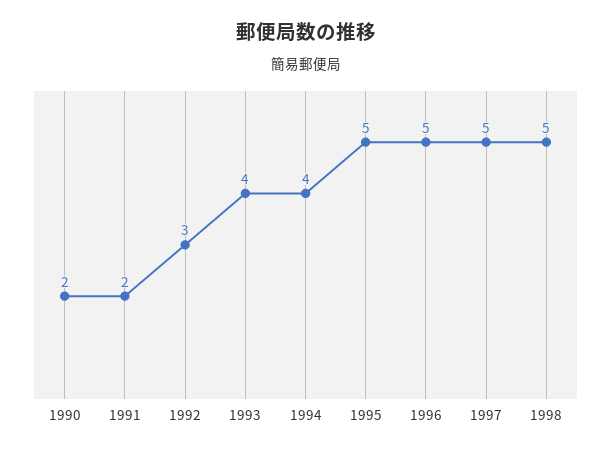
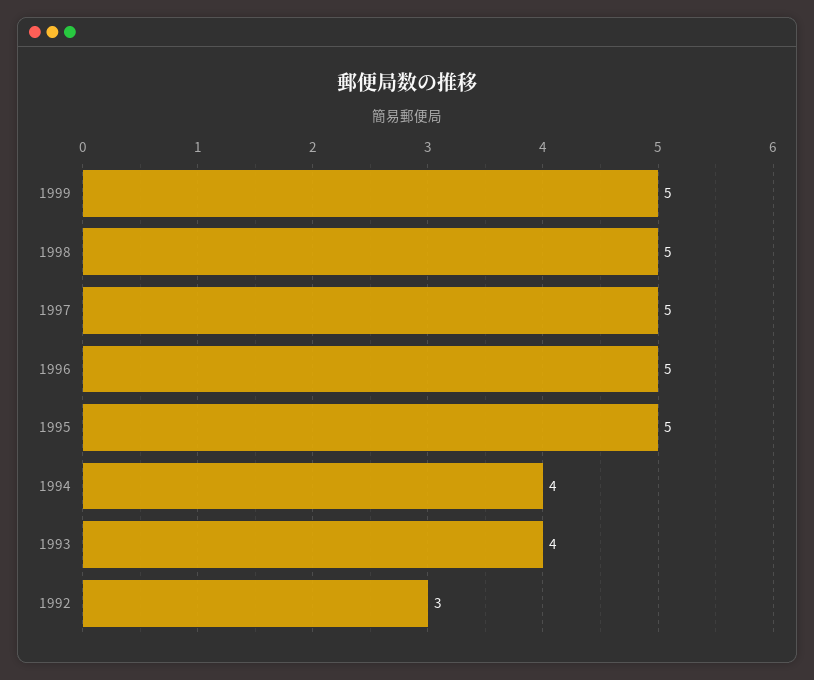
1990: 2 -> none
1991: 2 -> none
1999: none -> 5

